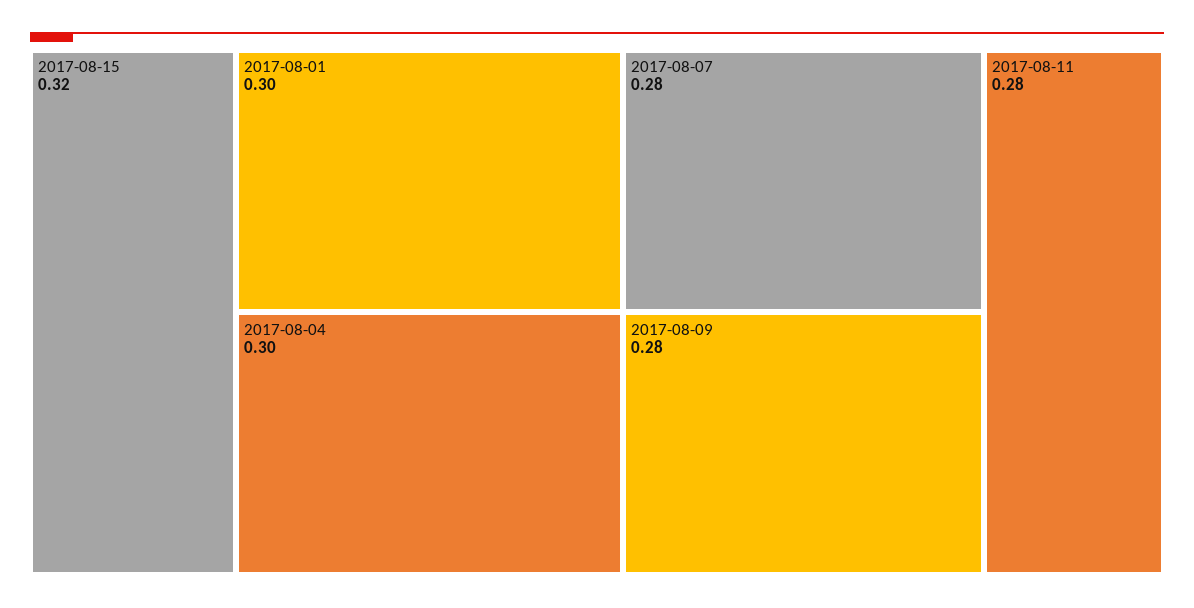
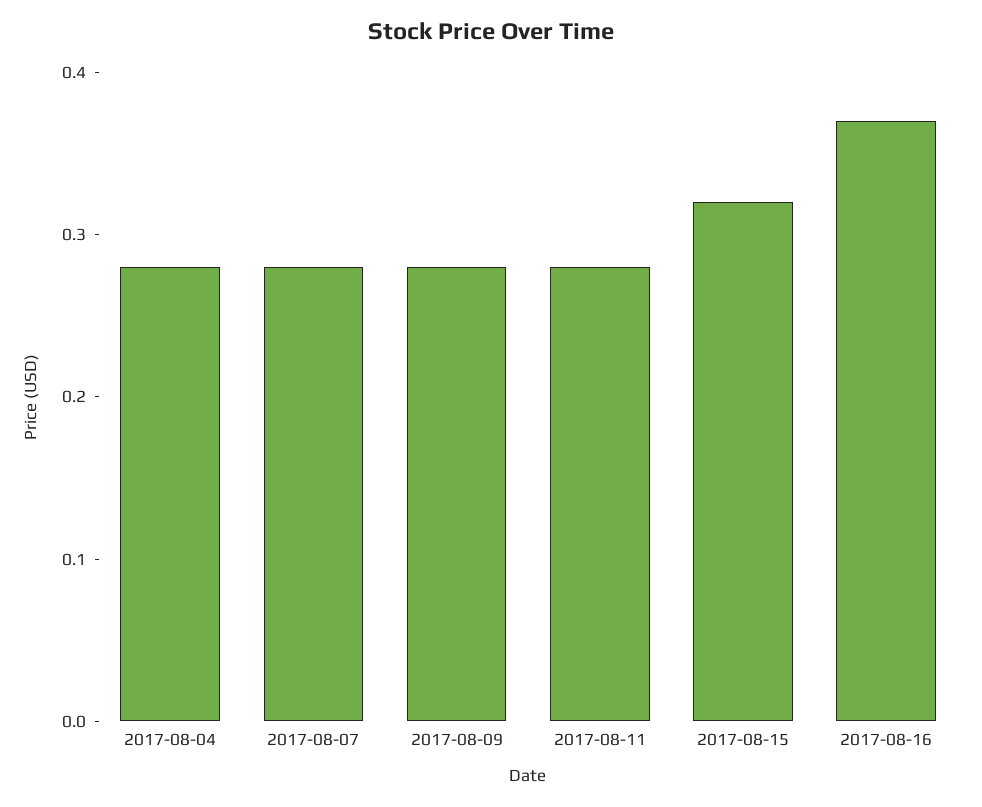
2017-08-01: 0.3 -> none
2017-08-04: 0.3 -> 0.28
2017-08-16: none -> 0.37

